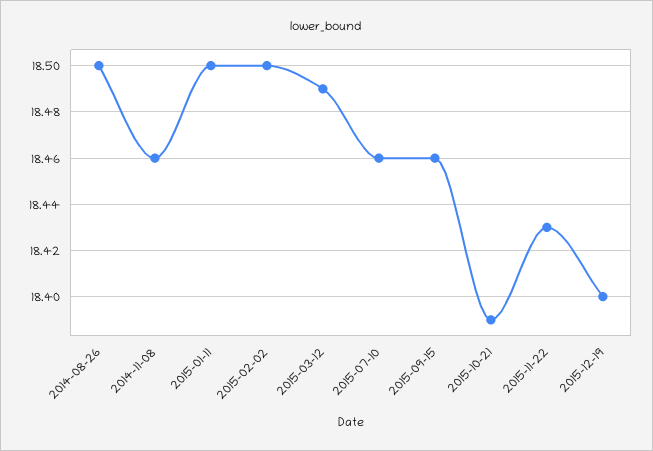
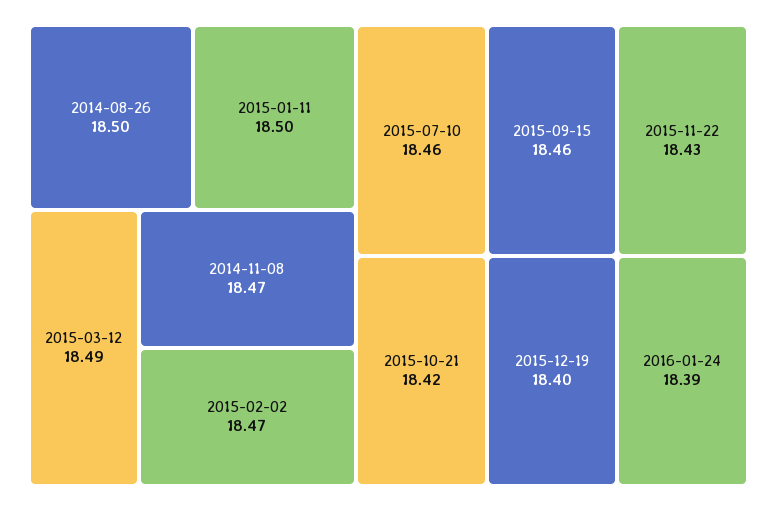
2014-11-08: 18.46 -> 18.47
2015-02-02: 18.5 -> 18.47
2015-10-21: 18.39 -> 18.42
2016-01-24: none -> 18.39

